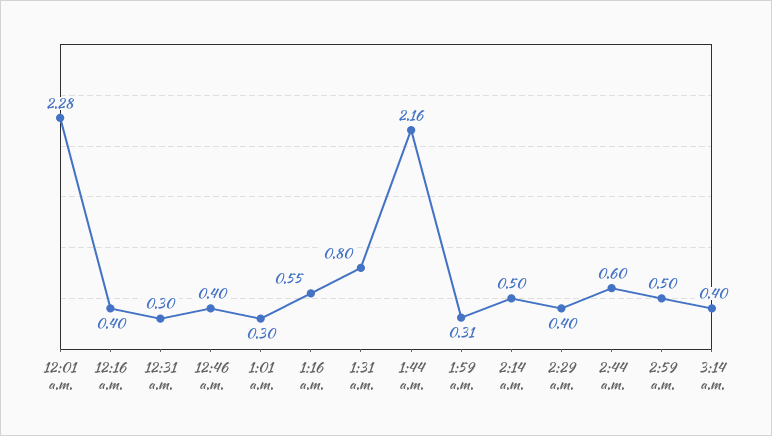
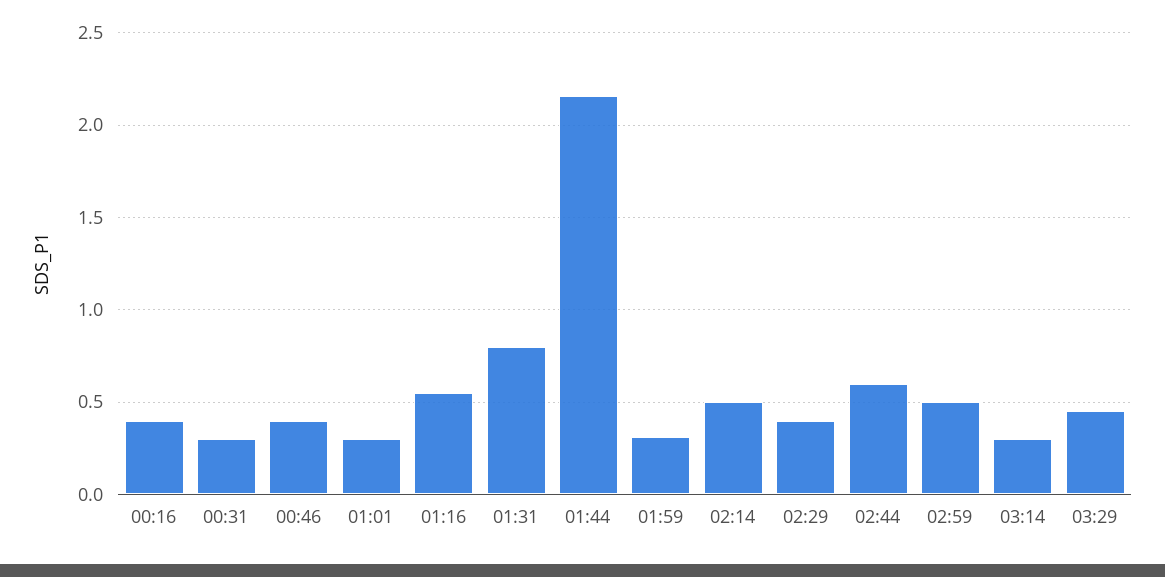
12:01 a.m.: 2.28 -> none
3:14 a.m.: 0.4 -> 0.3
03:29: none -> 0.45

